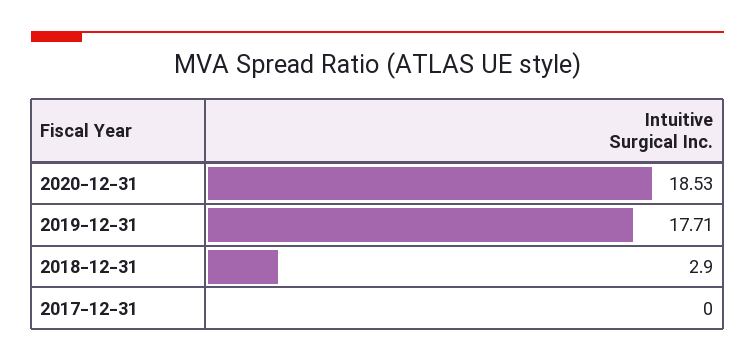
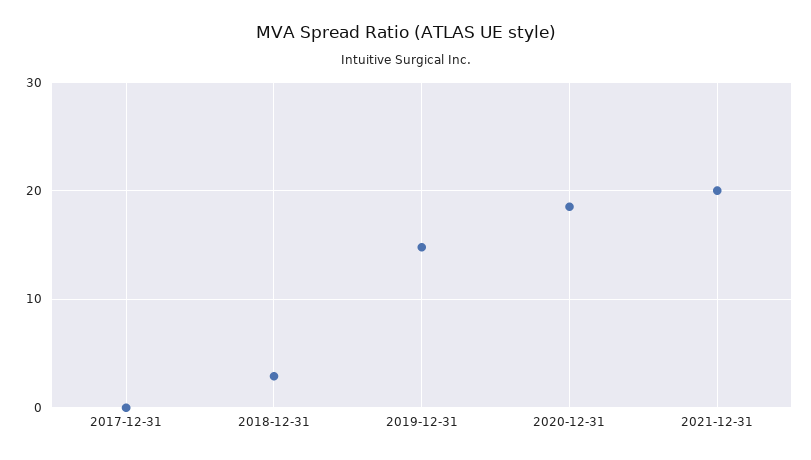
2019-12-31: 17.71 -> 15
2021-12-31: none -> 20

